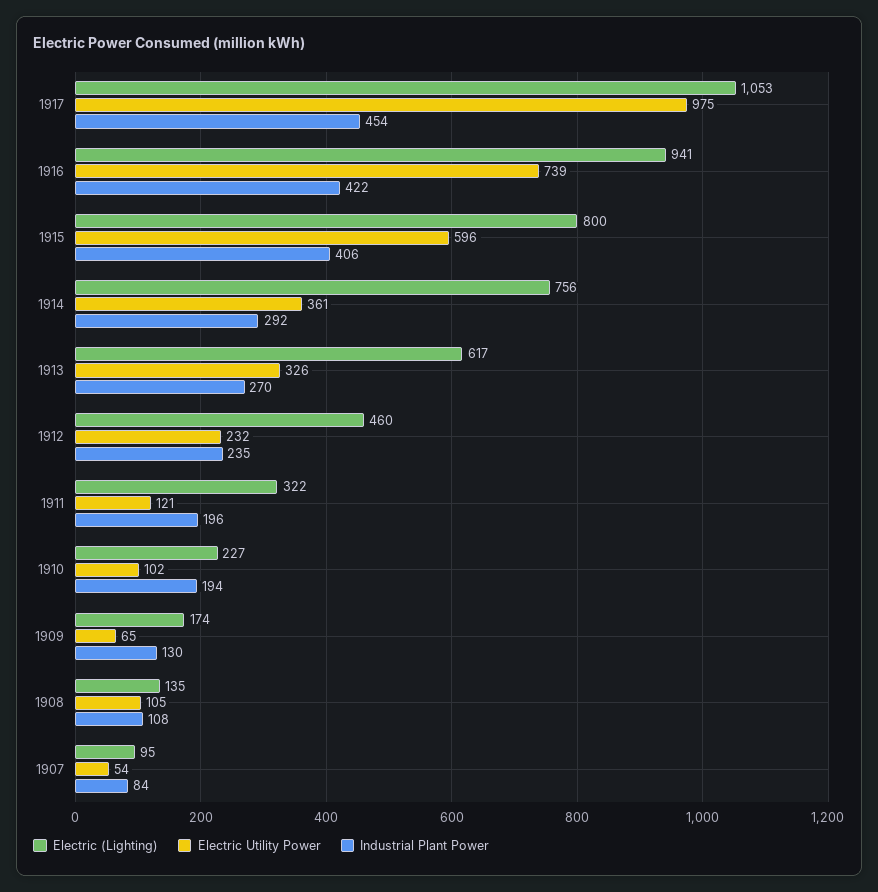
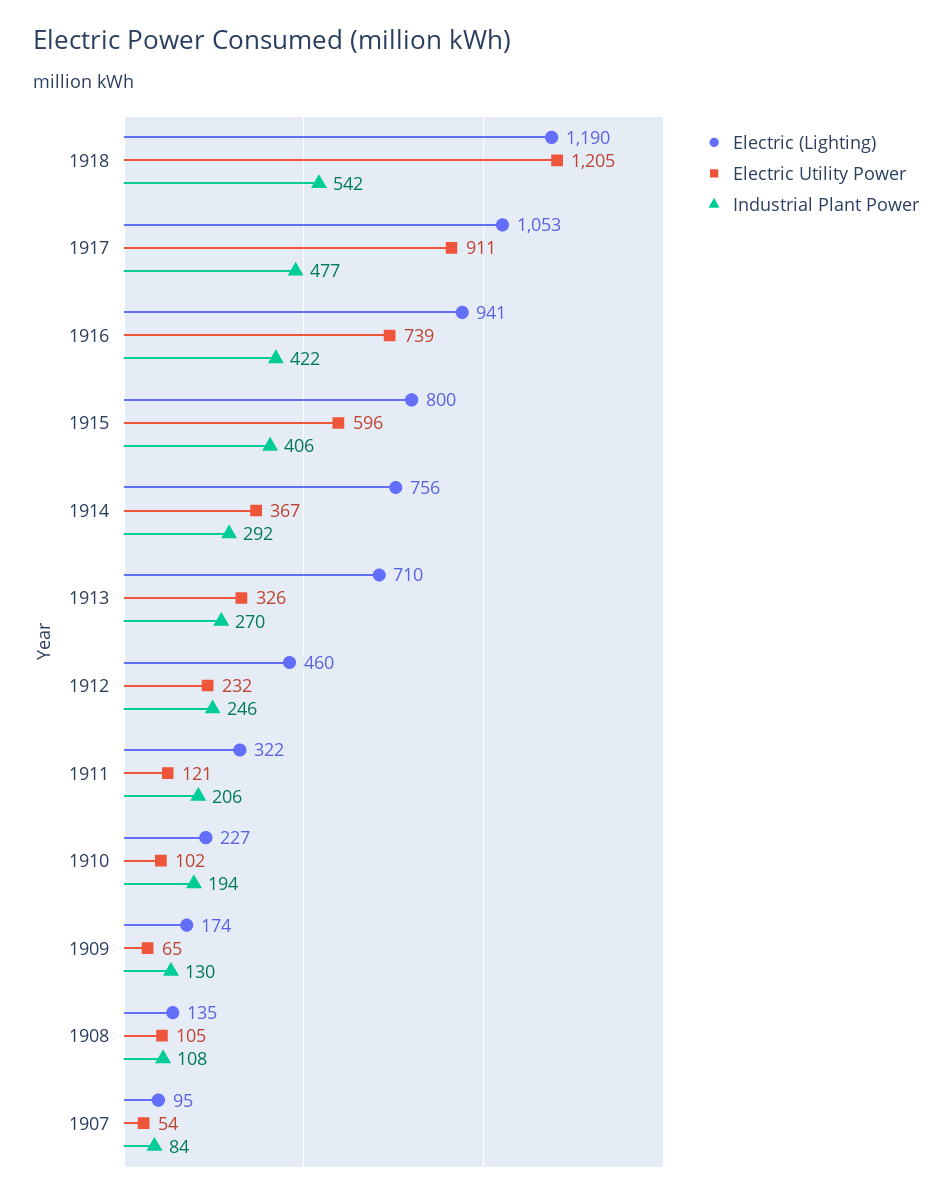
Electric Utility Power, 1917: 975 -> 911
Industrial Plant Power, 1917: 454 -> 477
Electric Utility Power, 1914: 361 -> 367
Electric (Lighting), 1913: 617 -> 710
Industrial Plant Power, 1912: 235 -> 246
Industrial Plant Power, 1911: 196 -> 206
Electric (Lighting), 1918: none -> 1190
Electric Utility Power, 1918: none -> 1205
Industrial Plant Power, 1918: none -> 542

